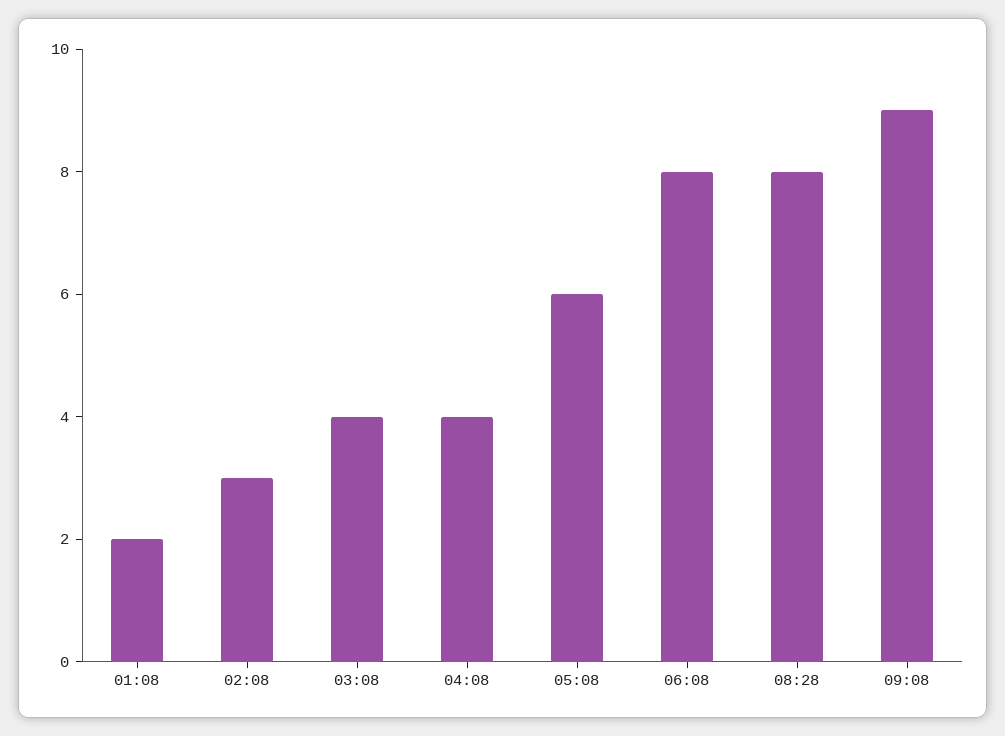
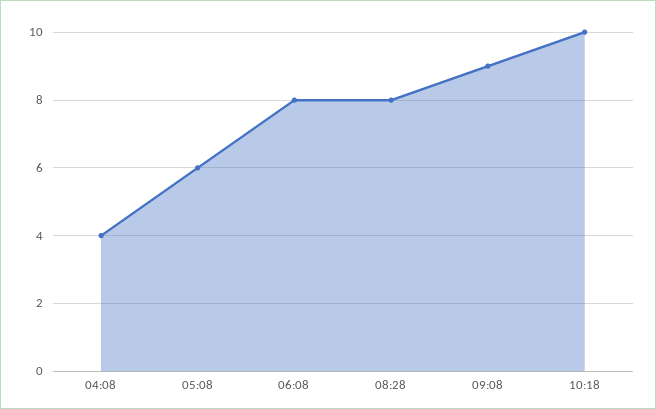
01:08: 2 -> none
02:08: 3 -> none
03:08: 4 -> none
10:18: none -> 10

